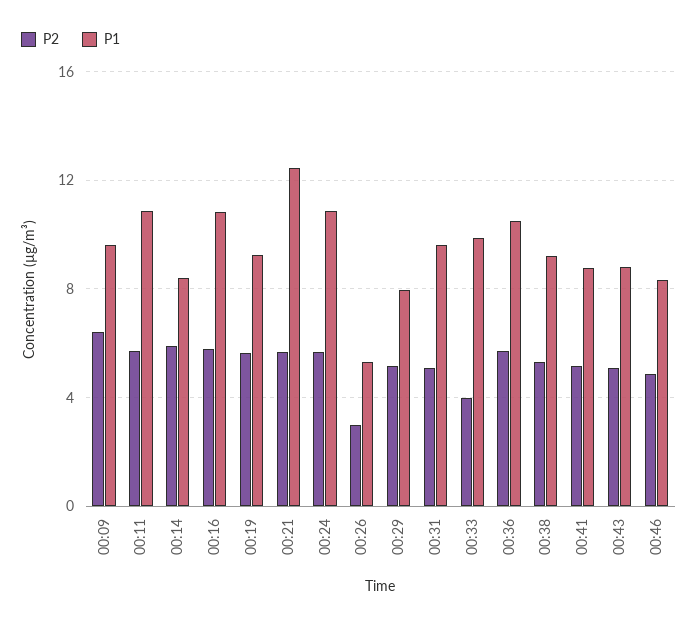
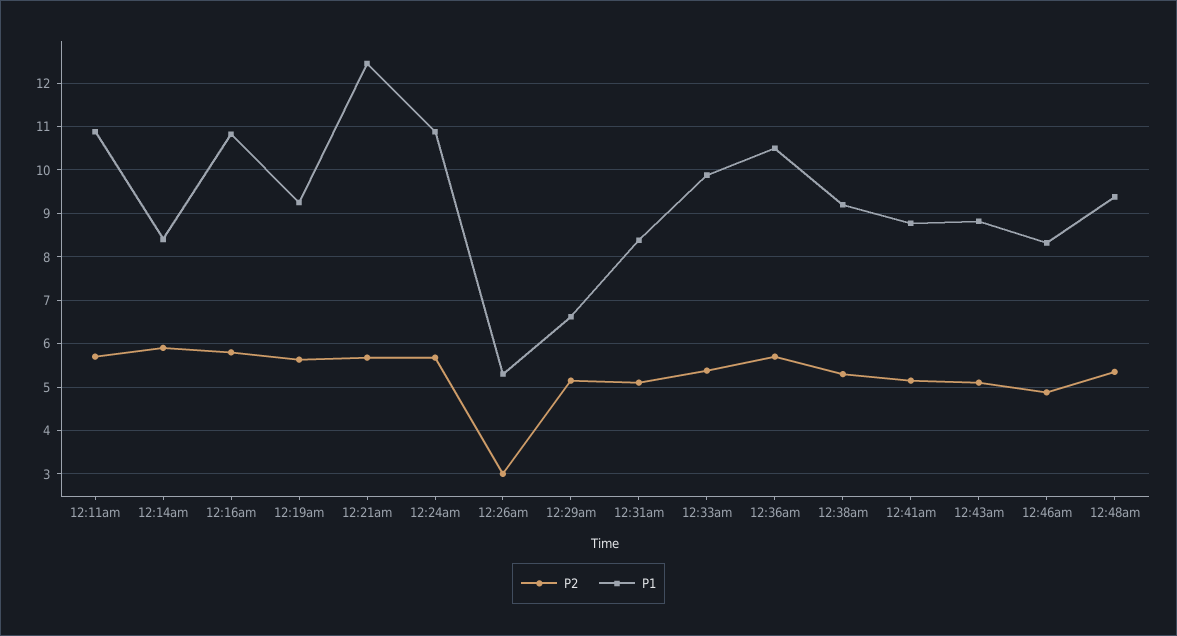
P2, 00:09: 6.5 -> none
P1, 00:09: 9.5 -> none
P1, 00:29: 8 -> 6.6
P1, 00:31: 9.5 -> 8.4
P2, 00:33: 4 -> 5.4
P2, 12:48am: none -> 5.4
P1, 12:48am: none -> 9.4

